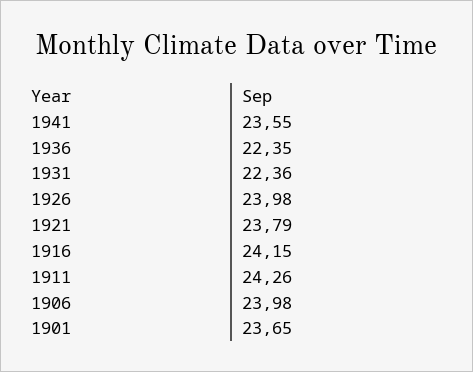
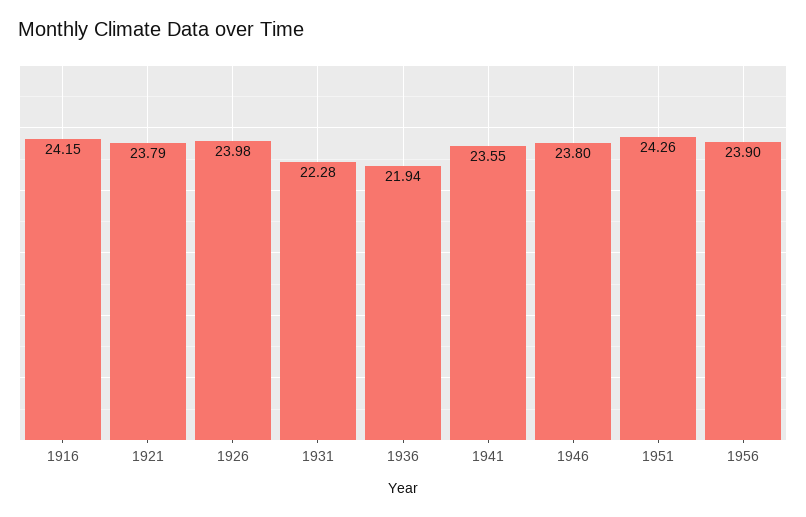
1936: 22.35 -> 21.94
1931: 22.36 -> 22.28
1911: 24.26 -> none
1906: 23.98 -> none
1901: 23.65 -> none
1946: none -> 23.8
1951: none -> 24.26
1956: none -> 23.9

